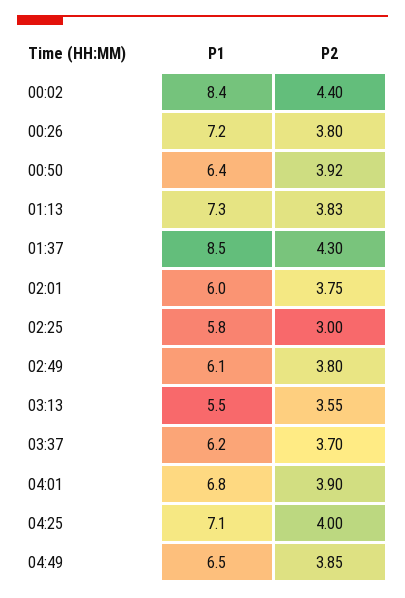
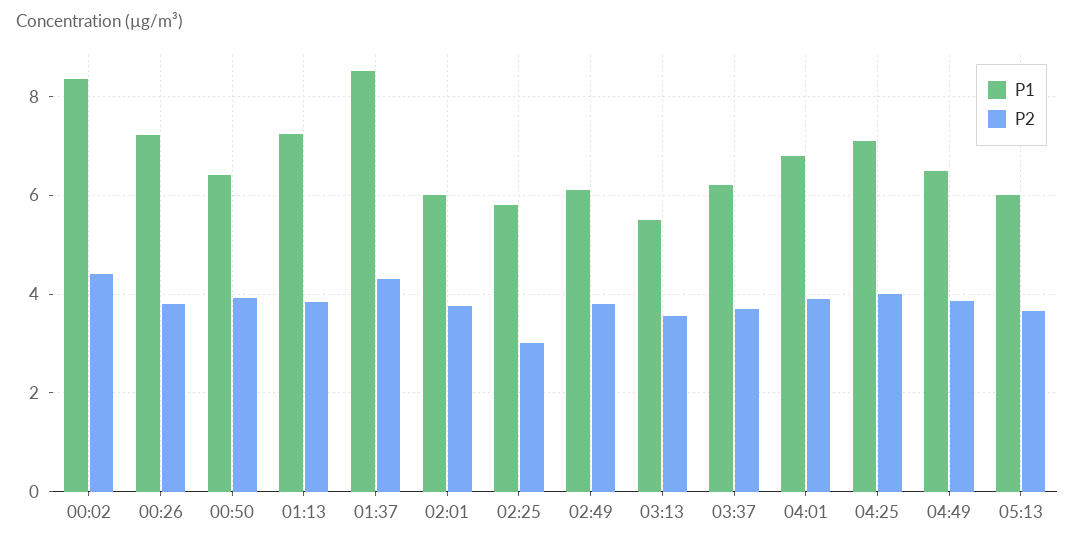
P1, 05:13: none -> 6
P2, 05:13: none -> 3.6

